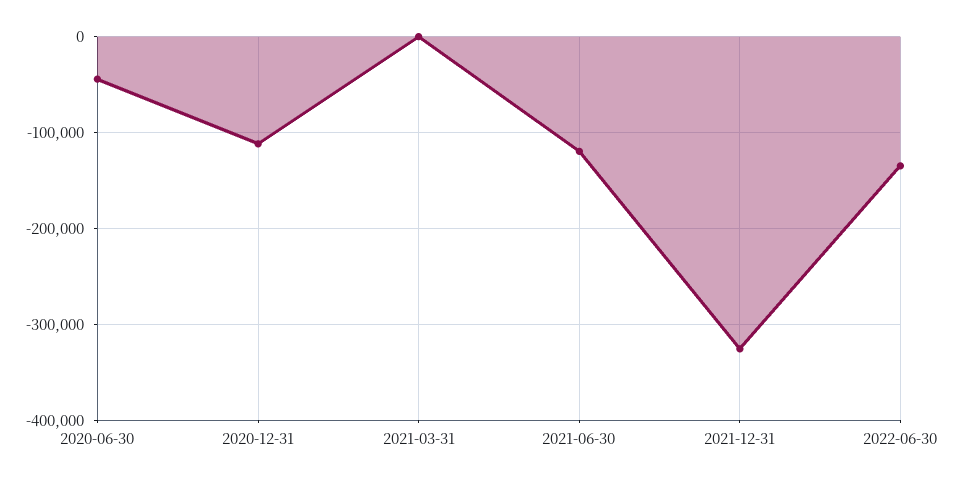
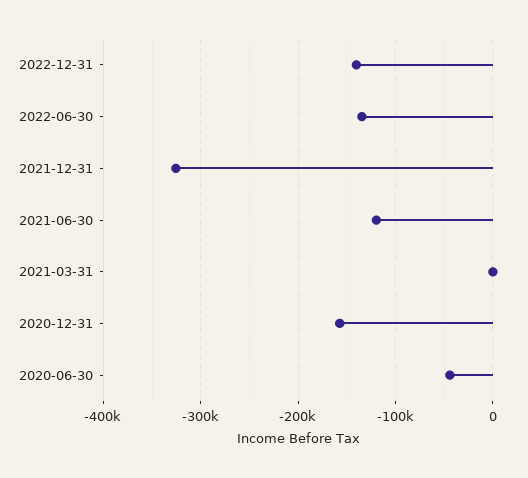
2020-12-31: -110000 -> -160000
2022-12-31: none -> -140000

